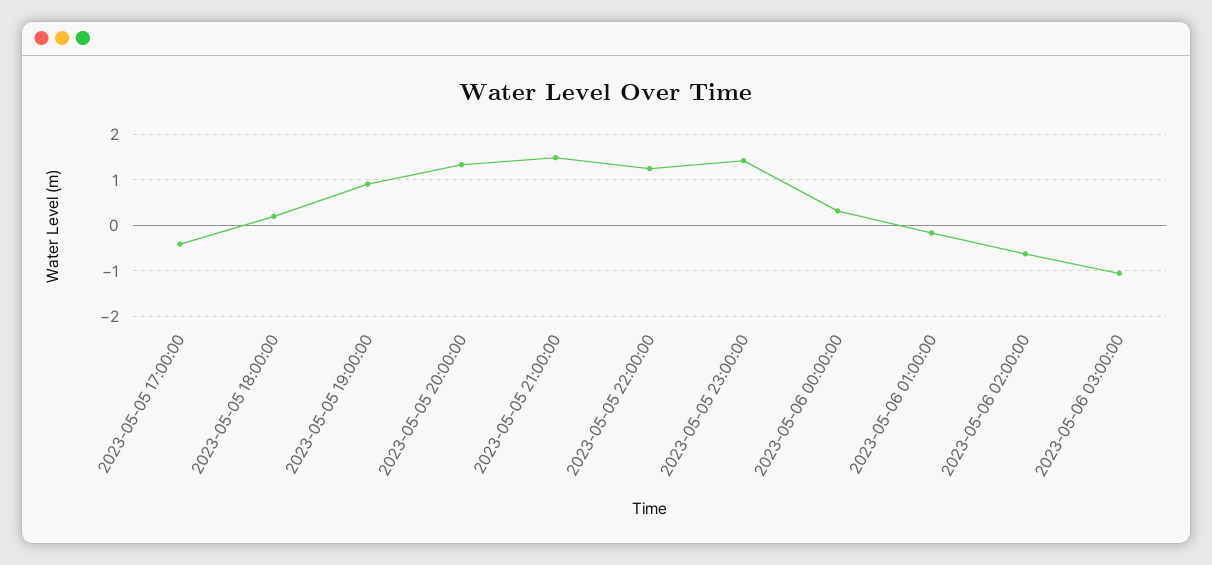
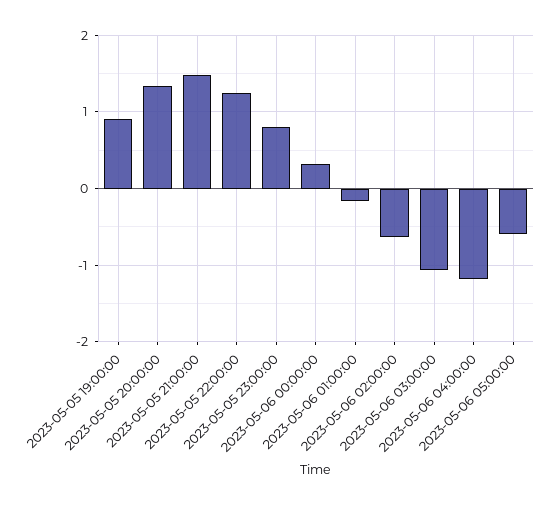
2023-05-05 17:00:00: -0.4 -> none
2023-05-05 18:00:00: 0.2 -> none
2023-05-05 23:00:00: 1.4 -> 0.8
2023-05-06 04:00:00: none -> -1.2
2023-05-06 05:00:00: none -> -0.6

